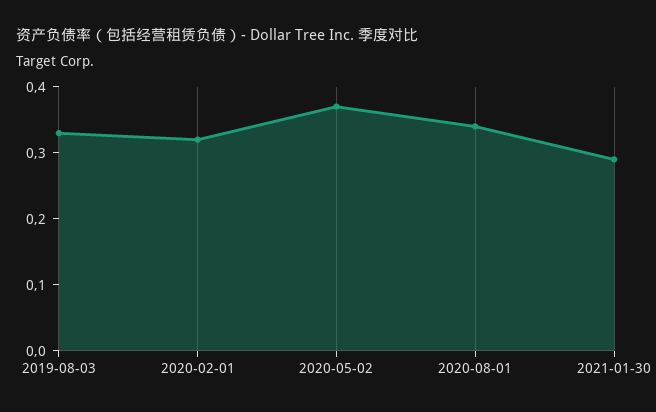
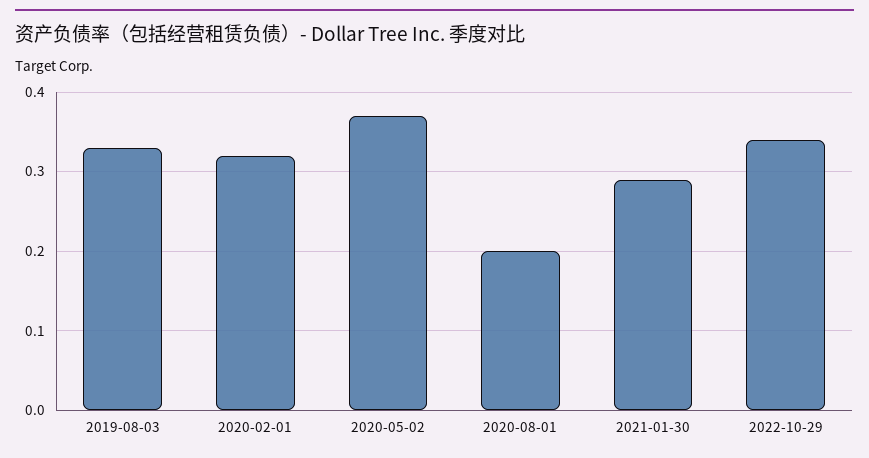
2020-08-01: 0.35 -> 0.2
2022-10-29: none -> 0.34

